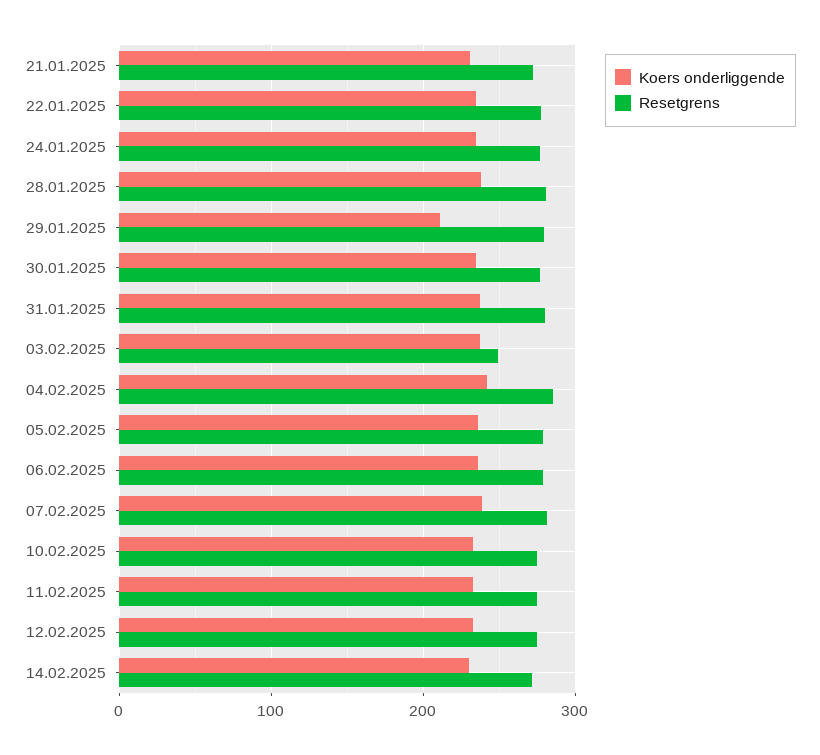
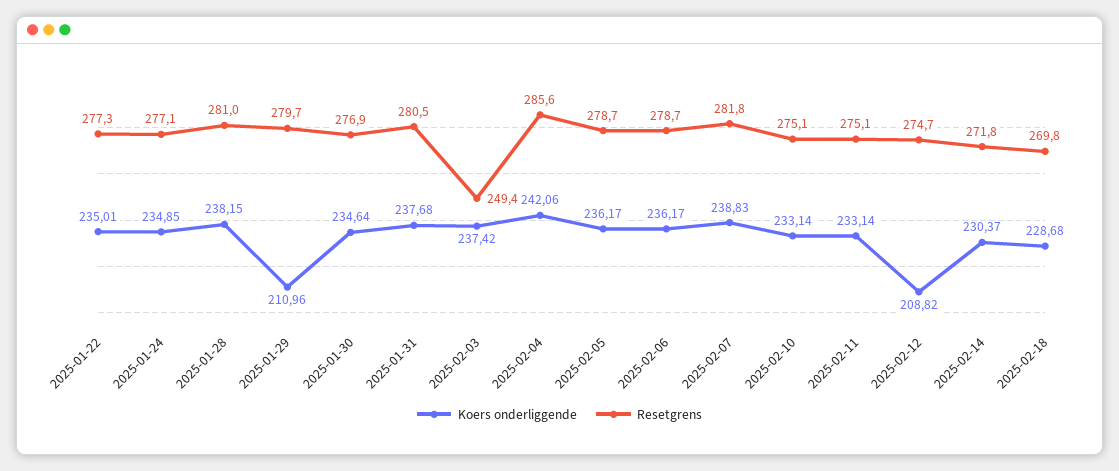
Koers onderliggende, 21.01.2025: 230 -> none
Resetgrens, 21.01.2025: 270 -> none
Koers onderliggende, 12.02.2025: 230 -> 208.82
Koers onderliggende, 2025-02-18: none -> 228.68
Resetgrens, 2025-02-18: none -> 269.8

